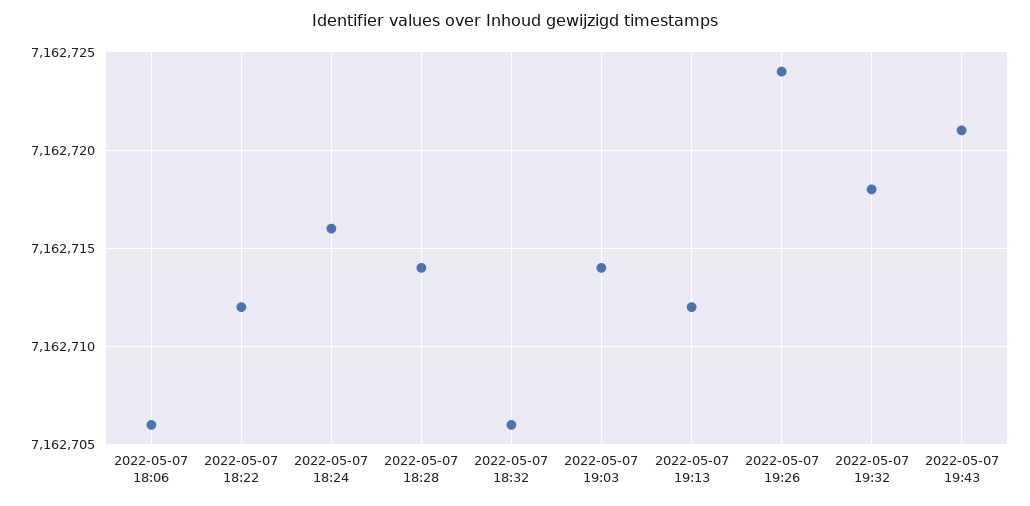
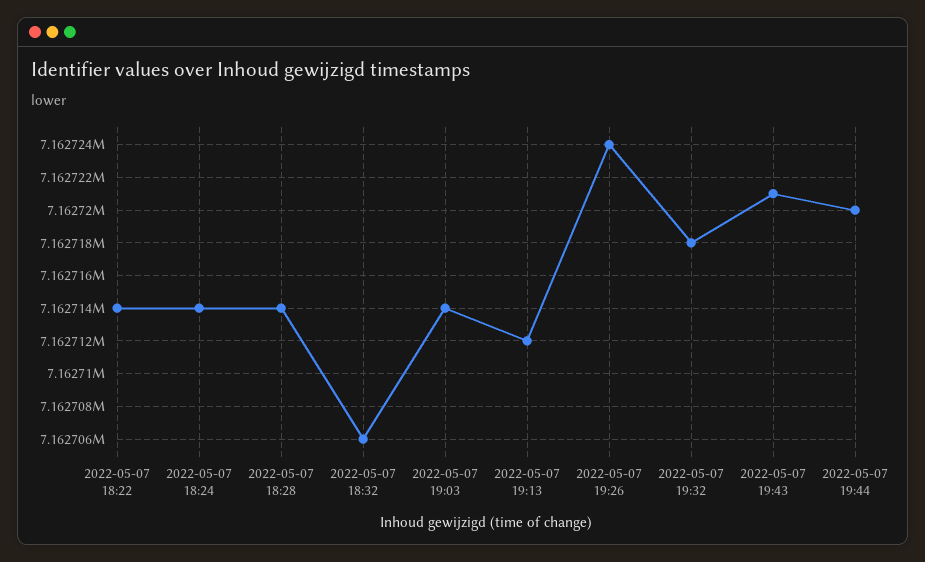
2022-05-07 18:06: 7162706 -> none
2022-05-07 18:22: 7162712 -> 7162714
2022-05-07 18:24: 7162716 -> 7162714
2022-05-07 19:44: none -> 7162720

